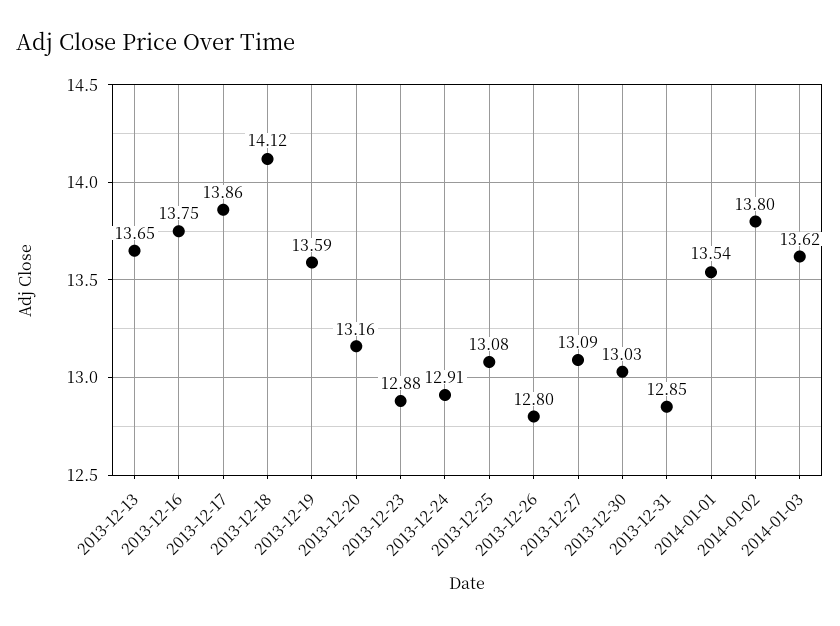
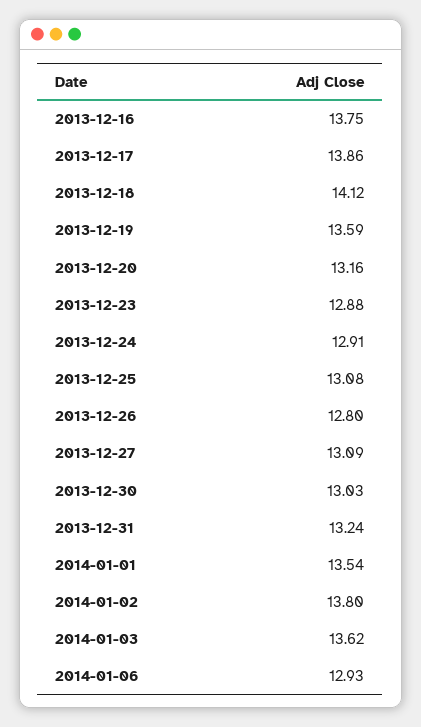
2013-12-13: 13.65 -> none
2013-12-31: 12.85 -> 13.24
2014-01-06: none -> 12.93

